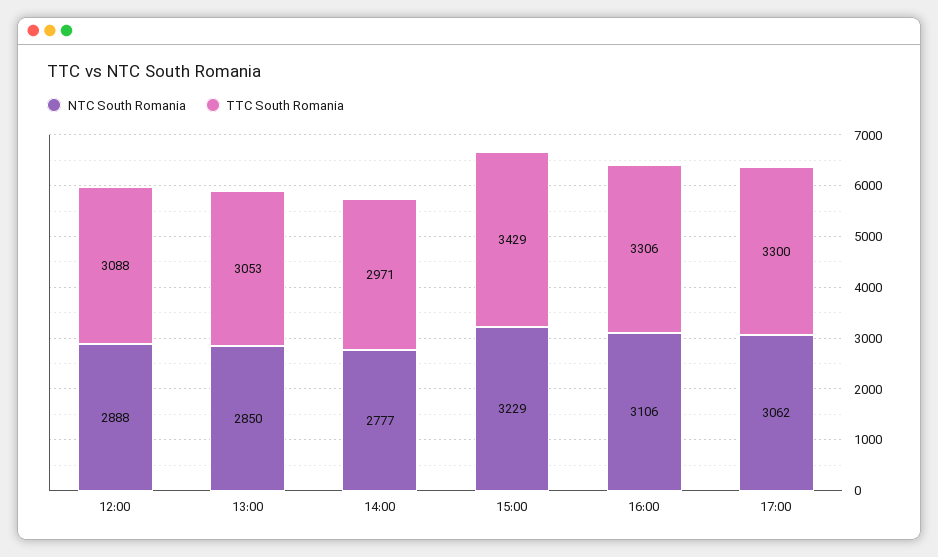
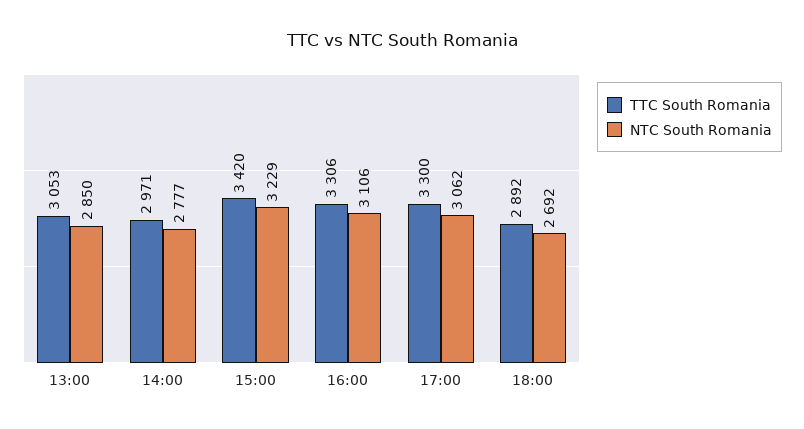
NTC South Romania, 12:00: 2888 -> none
TTC South Romania, 12:00: 3088 -> none
TTC South Romania, 15:00: 3429 -> 3420
TTC South Romania, 18:00: none -> 2892
NTC South Romania, 18:00: none -> 2692

